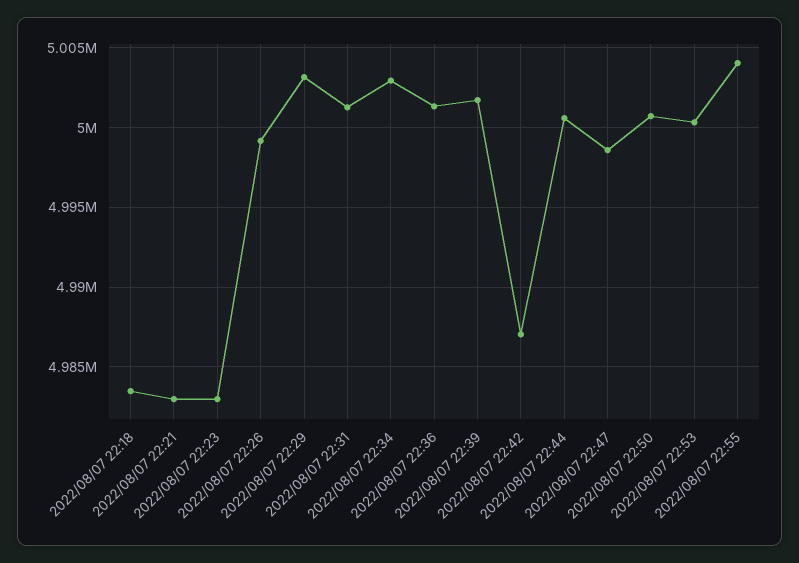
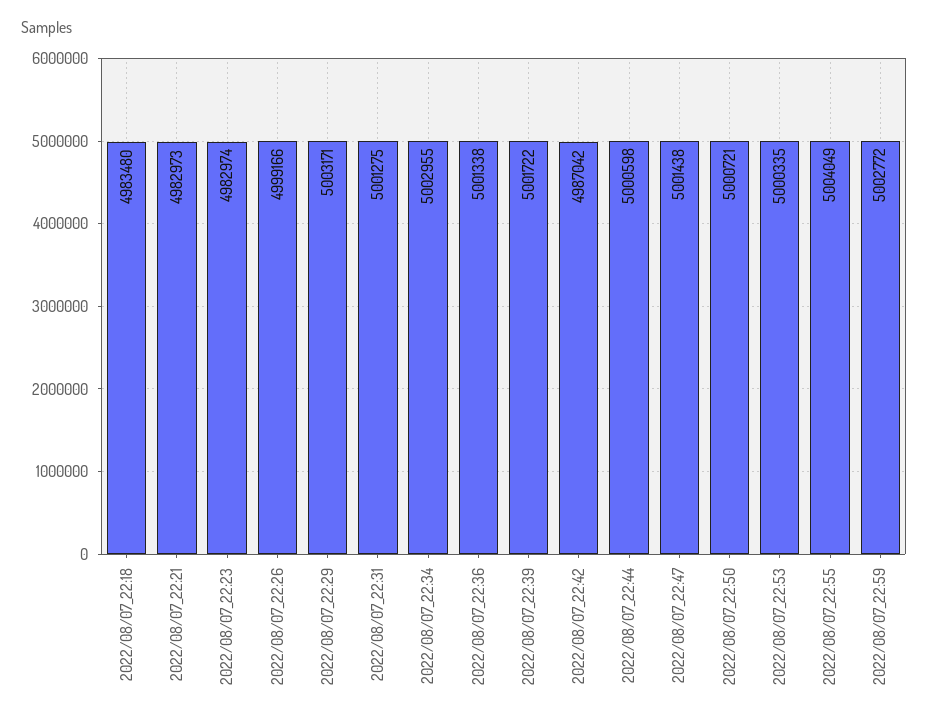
2022/08/07 22:47: 4998500 -> 5001438
2022/08/07_22:59: none -> 5002772

